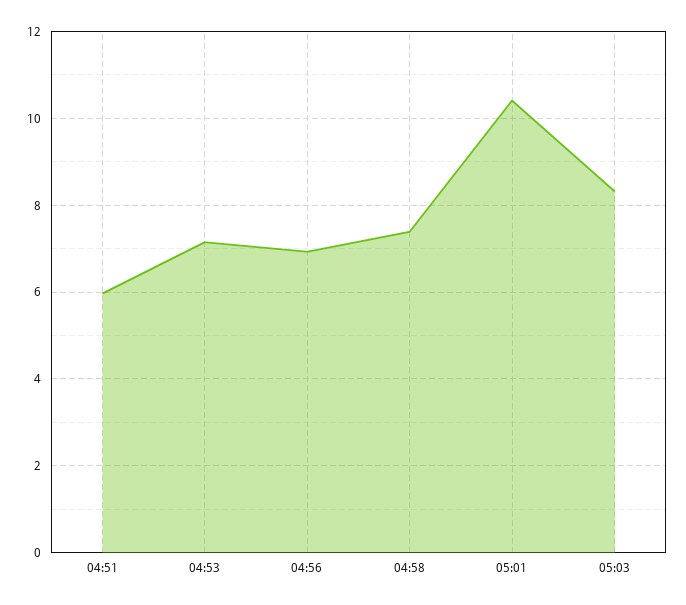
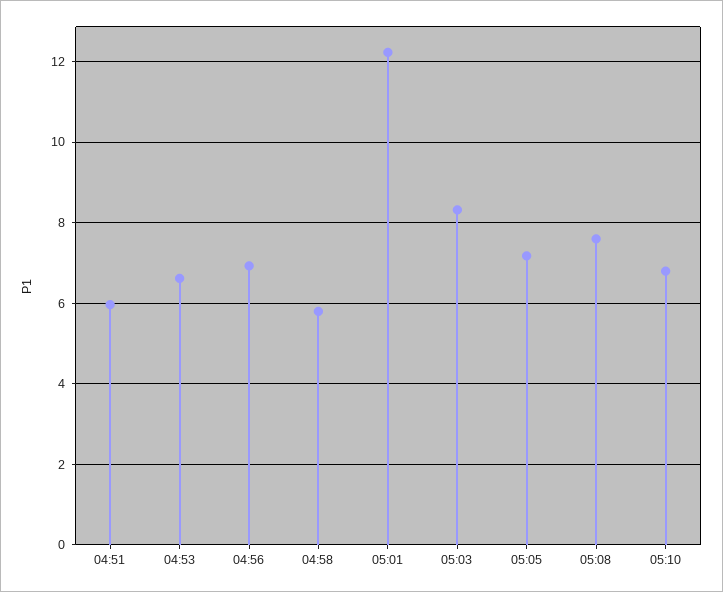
04:53: 7.2 -> 6.6
04:58: 7.4 -> 5.8
05:01: 10.4 -> 12.2
05:05: none -> 7.2
05:08: none -> 7.6
05:10: none -> 6.8

